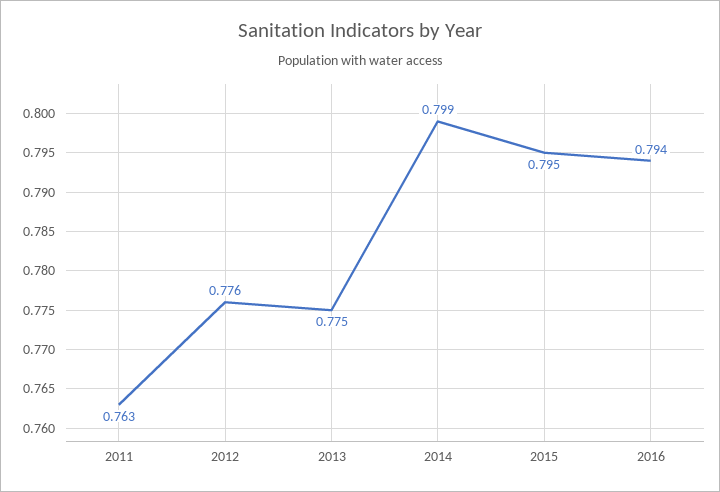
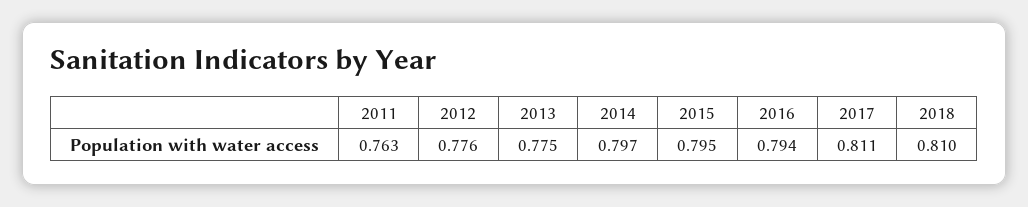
2014: 0.799 -> 0.797
2017: none -> 0.811
2018: none -> 0.81

